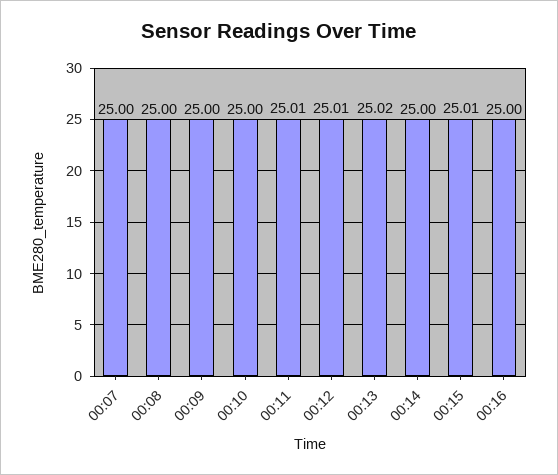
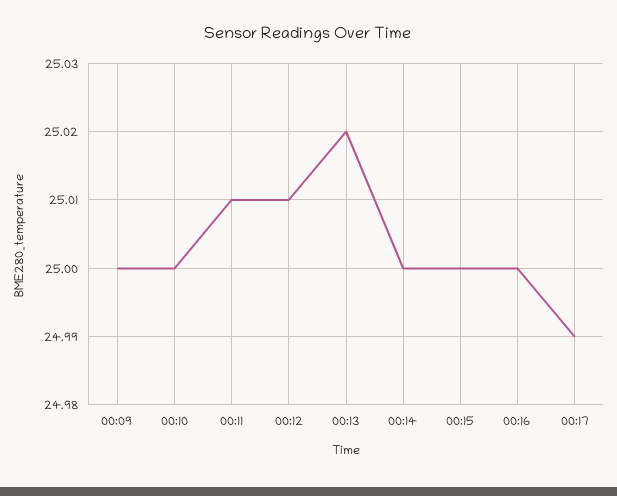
00:07: 25 -> none
00:08: 25 -> none
00:15: 25.01 -> 25
00:17: none -> 24.99

